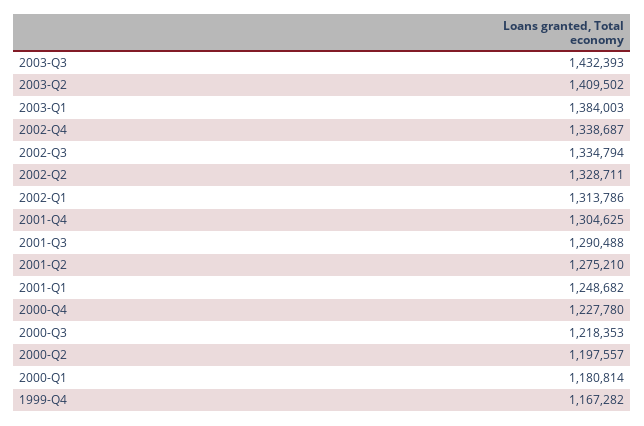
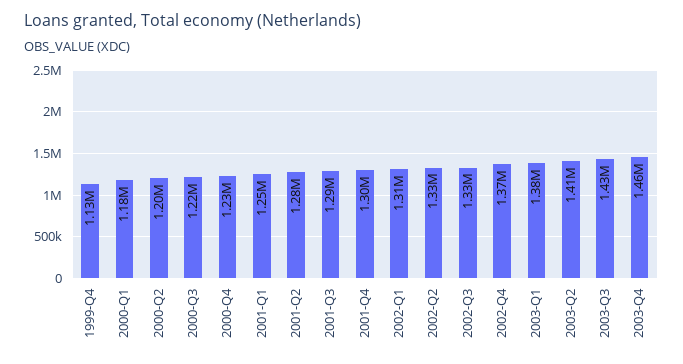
2002-Q4: 1338687 -> 1370000
1999-Q4: 1167282 -> 1130000
2003-Q4: none -> 1460000

